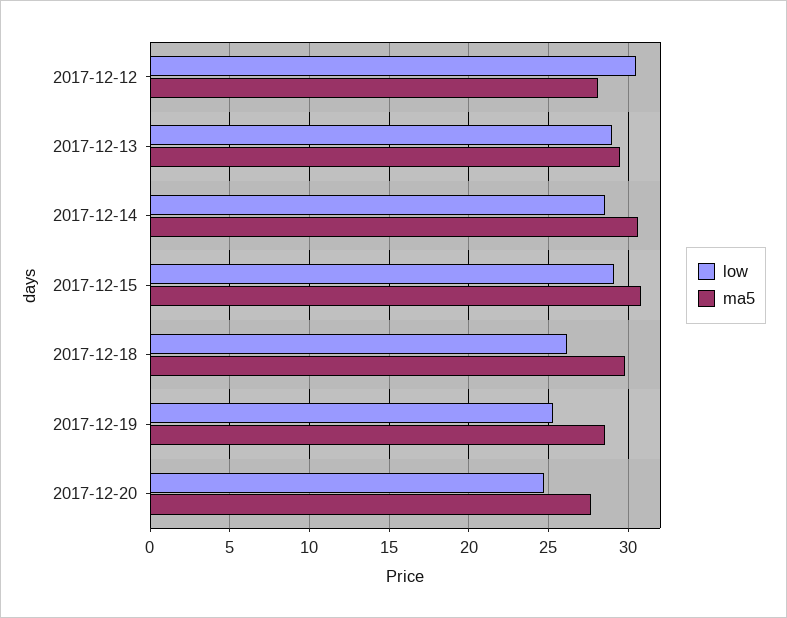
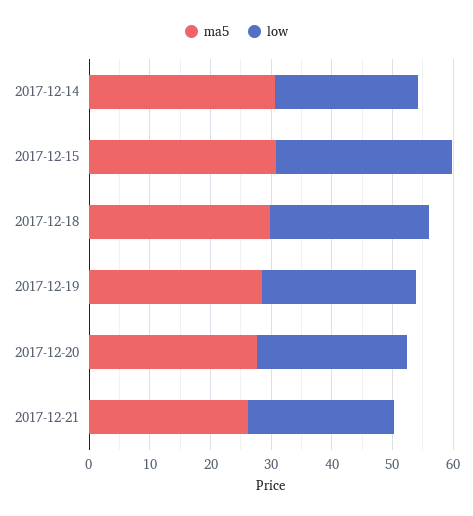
low, 2017-12-12: 30.5 -> none
ma5, 2017-12-12: 28 -> none
low, 2017-12-13: 29 -> none
ma5, 2017-12-13: 29.5 -> none
low, 2017-12-14: 28.5 -> 24
ma5, 2017-12-21: none -> 26
low, 2017-12-21: none -> 24

